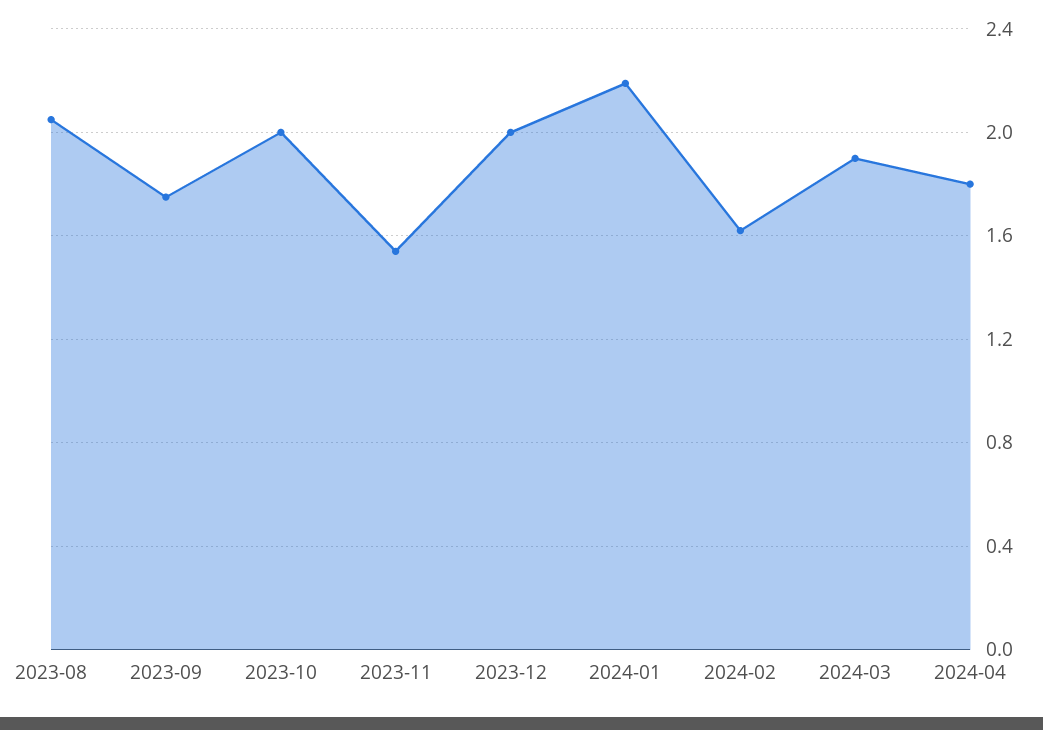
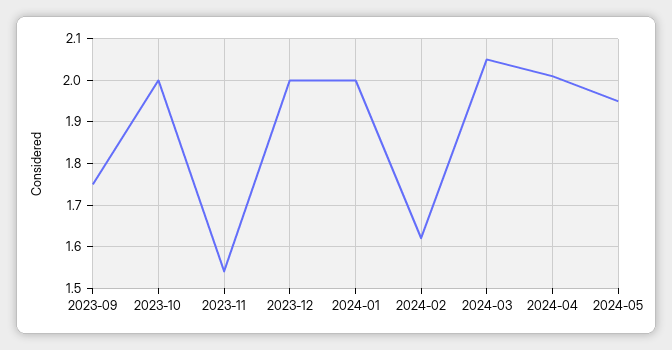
2023-08: 2.05 -> none
2024-01: 2.2 -> 2
2024-03: 1.9 -> 2.05
2024-04: 1.8 -> 2
2024-05: none -> 1.95

